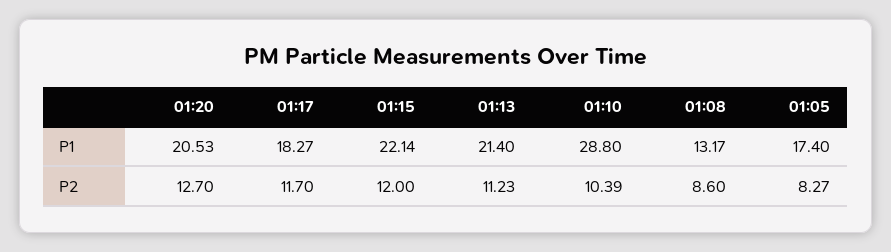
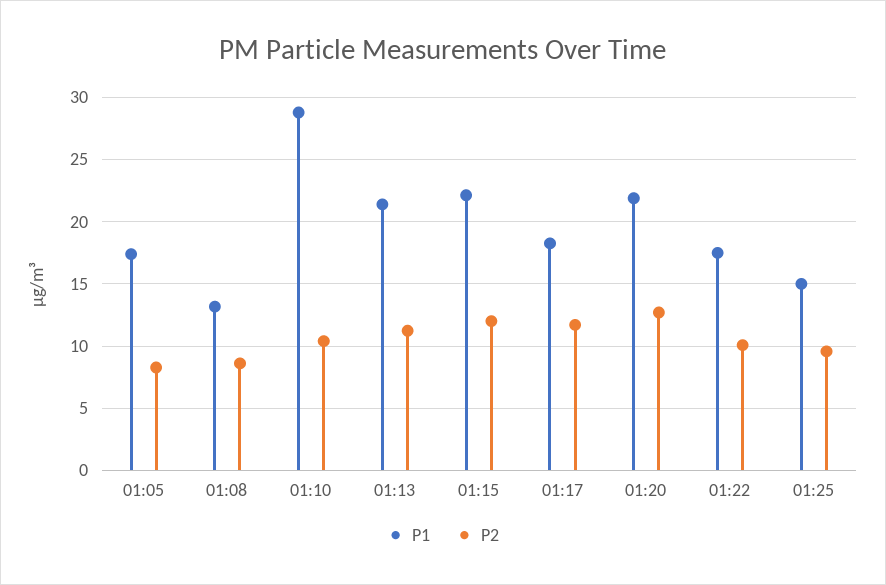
P1, 01:20: 20.53 -> 22
P1, 01:22: none -> 17.5
P2, 01:22: none -> 10
P1, 01:25: none -> 15
P2, 01:25: none -> 9.5

